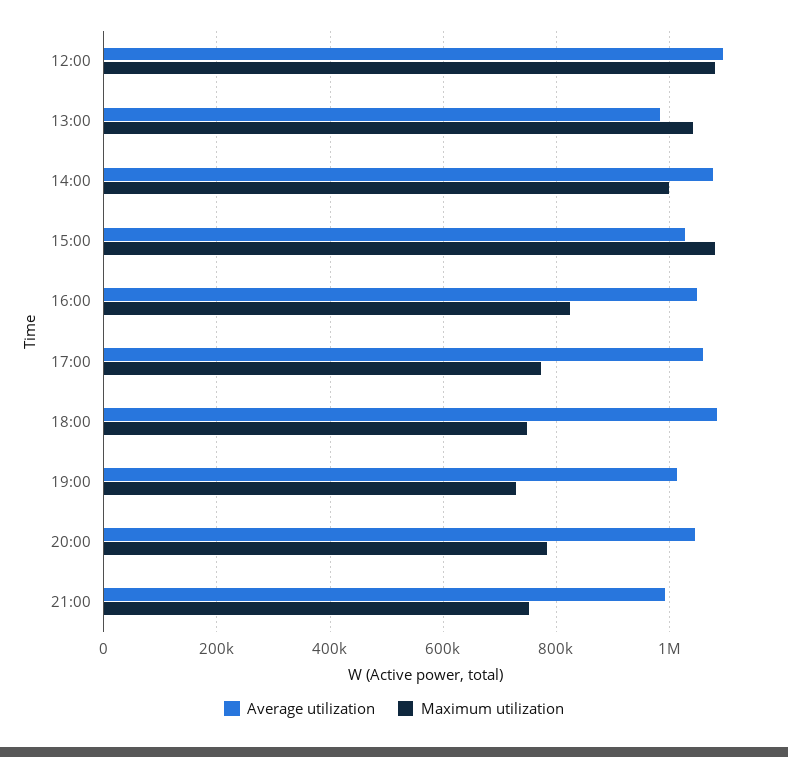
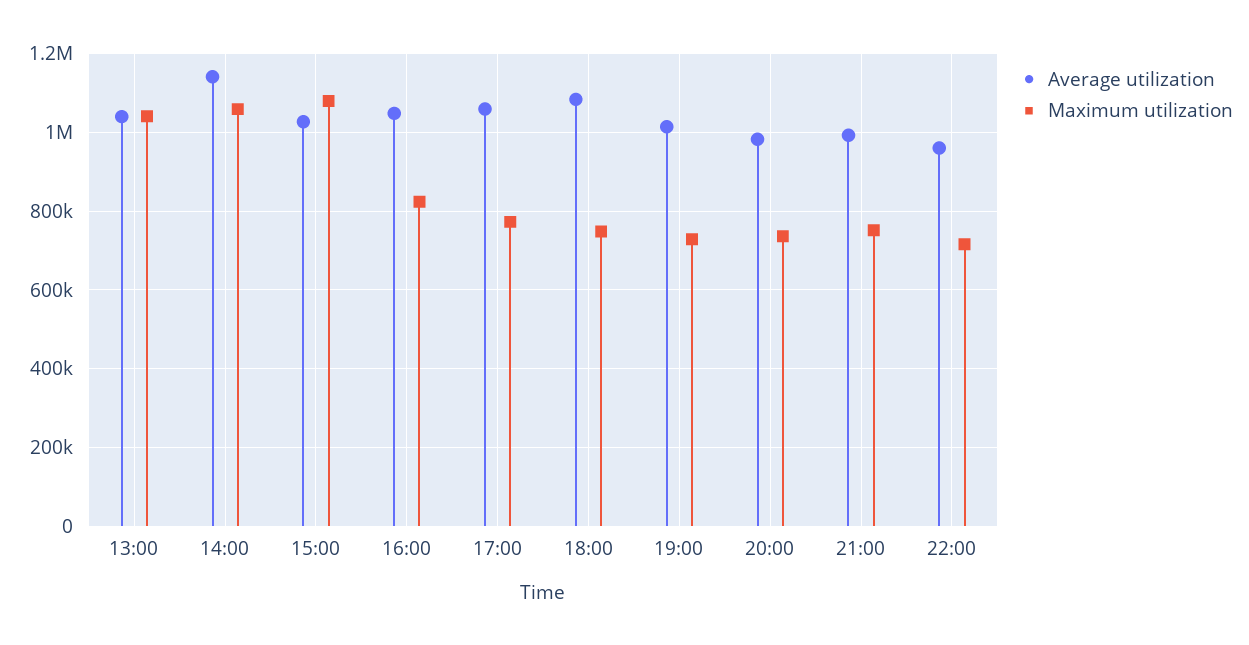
Average utilization, 12:00: 1100000 -> none
Maximum utilization, 12:00: 1080000 -> none
Average utilization, 13:00: 980000 -> 1040000
Average utilization, 14:00: 1080000 -> 1140000
Maximum utilization, 14:00: 1000000 -> 1060000
Average utilization, 20:00: 1040000 -> 980000
Maximum utilization, 20:00: 780000 -> 740000
Average utilization, 22:00: none -> 960000
Maximum utilization, 22:00: none -> 720000

